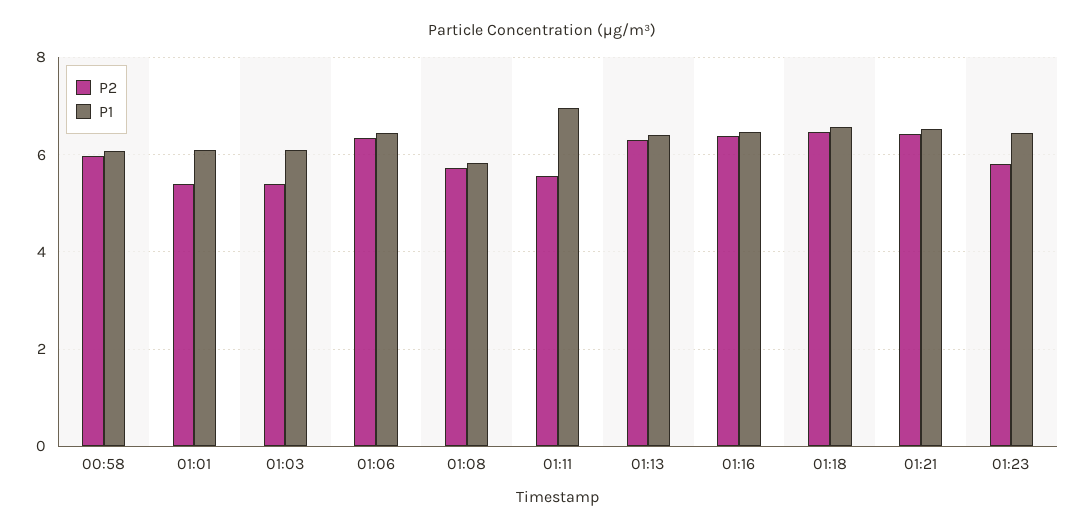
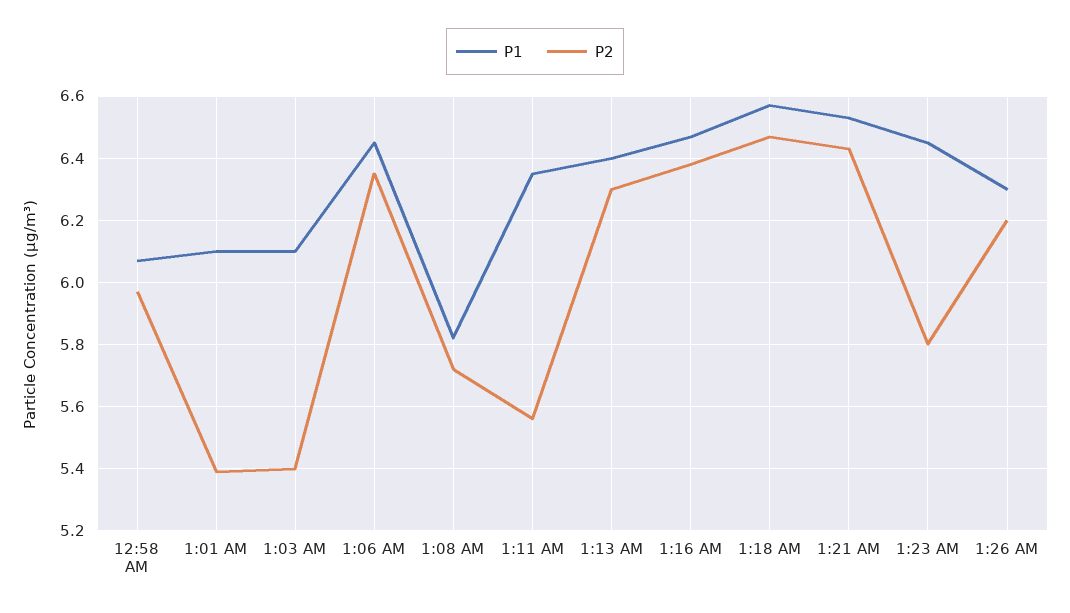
P1, 01:11: 7 -> 6.35
P1, 1:26 AM: none -> 6.3
P2, 1:26 AM: none -> 6.2

